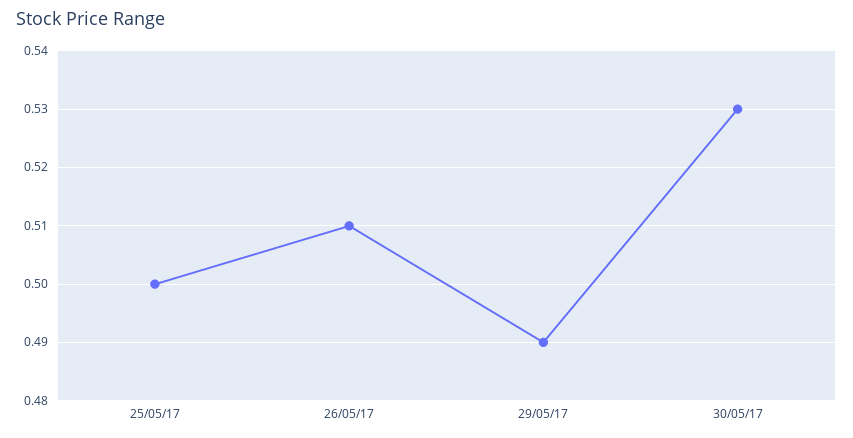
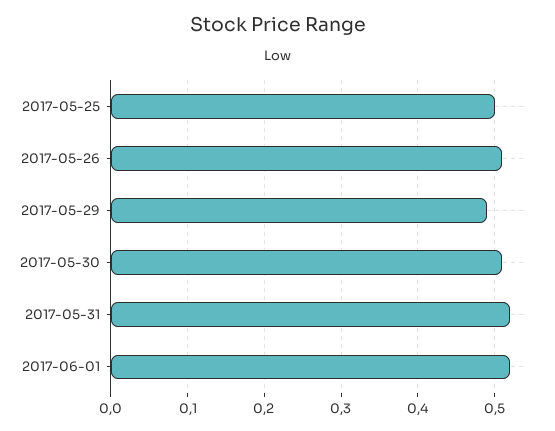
30/05/17: 0.53 -> 0.51
2017-05-31: none -> 0.52
2017-06-01: none -> 0.52

